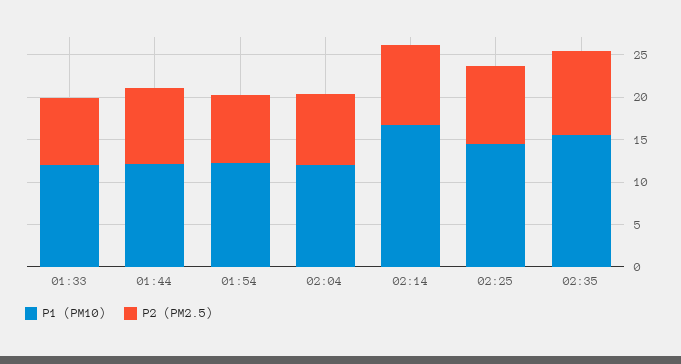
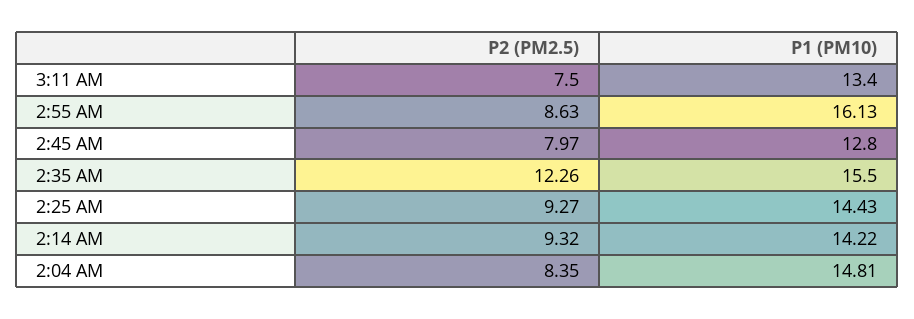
P1 (PM10), 01:33: 12 -> none
P2 (PM2.5), 01:33: 8 -> none
P1 (PM10), 01:44: 12 -> none
P2 (PM2.5), 01:44: 9 -> none
P1 (PM10), 01:54: 12 -> none
P2 (PM2.5), 01:54: 8 -> none
P1 (PM10), 02:04: 12 -> 14.81
P1 (PM10), 02:14: 17 -> 14.22
P2 (PM2.5), 02:35: 10 -> 12.26
P2 (PM2.5), 3:11 AM: none -> 7.5
P1 (PM10), 3:11 AM: none -> 13.4
P2 (PM2.5), 2:55 AM: none -> 8.63
P1 (PM10), 2:55 AM: none -> 16.13
P2 (PM2.5), 2:45 AM: none -> 7.97
P1 (PM10), 2:45 AM: none -> 12.8

